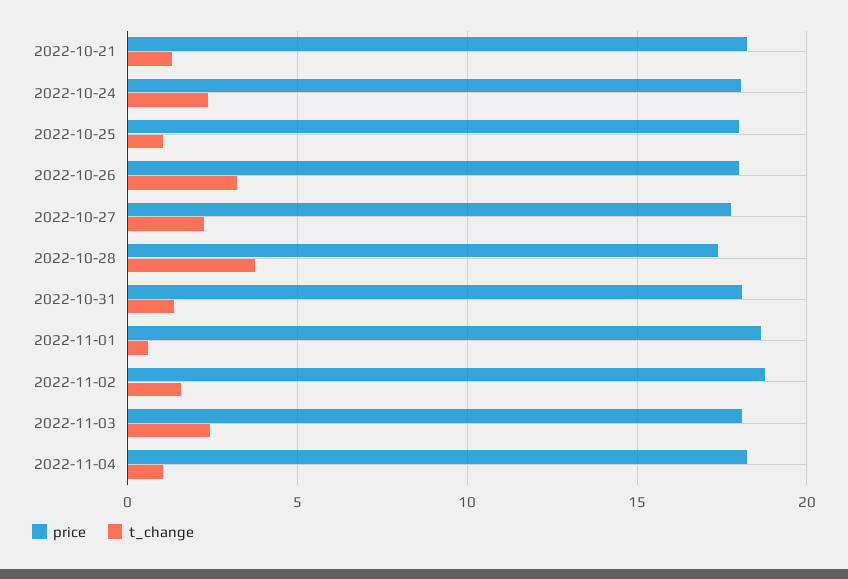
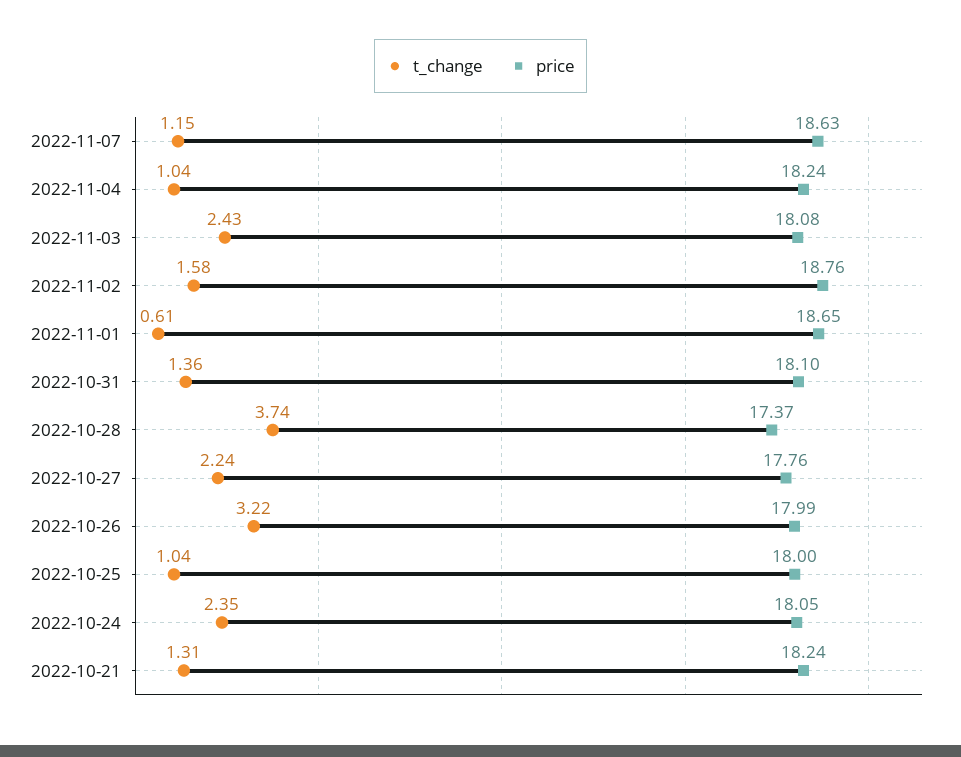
t_change, 2022-11-07: none -> 1.15
price, 2022-11-07: none -> 18.63

